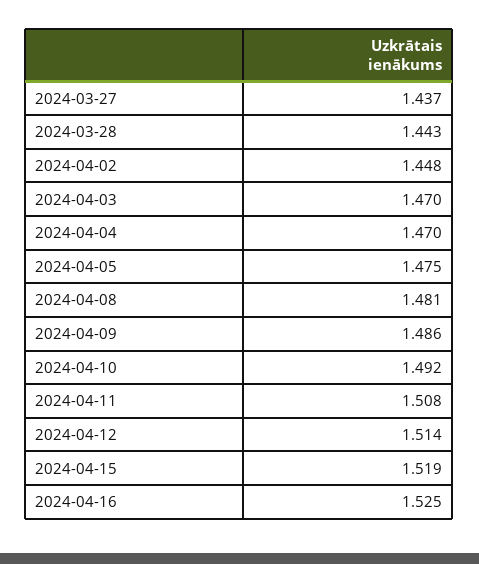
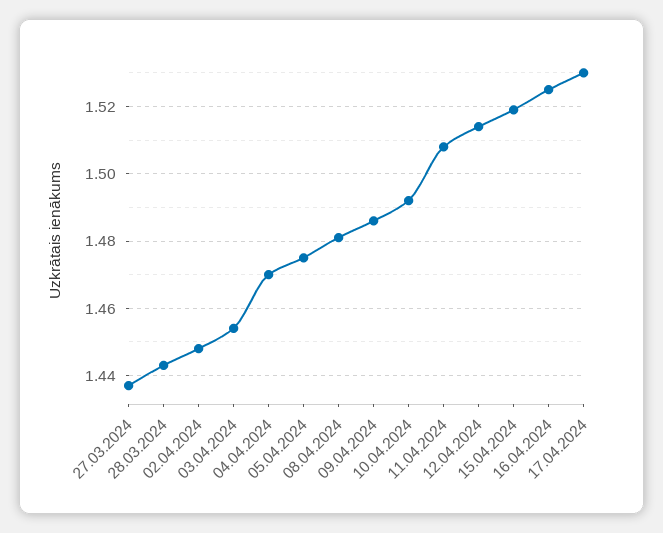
2024-04-03: 1.47 -> 1.455
17.04.2024: none -> 1.53

